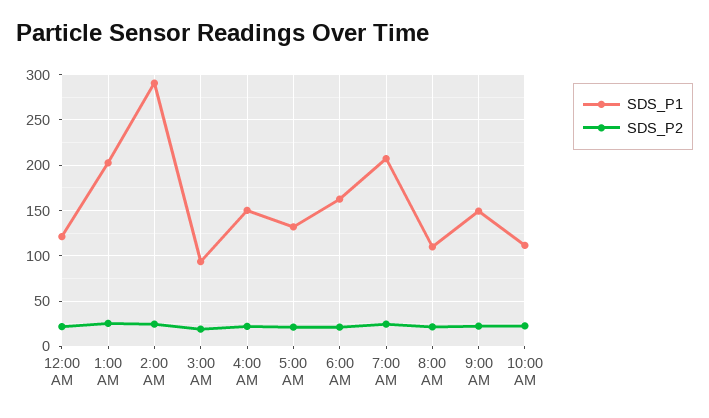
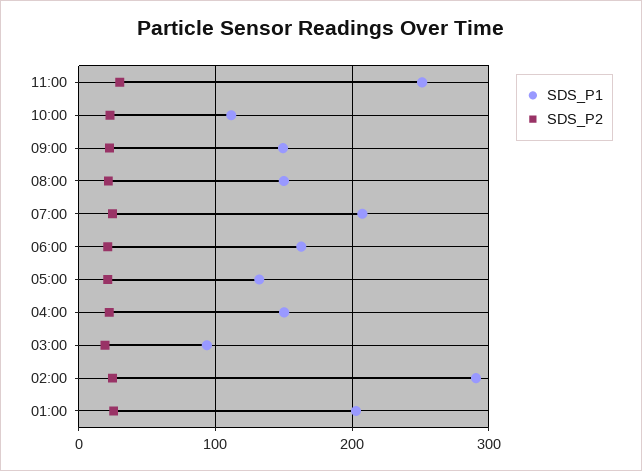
SDS_P1, 12:00 AM: 120 -> none
SDS_P2, 12:00 AM: 20 -> none
SDS_P1, 8:00 AM: 110 -> 150
SDS_P1, 11:00: none -> 250
SDS_P2, 11:00: none -> 30

